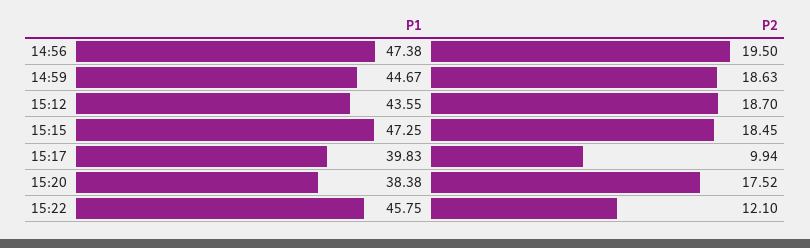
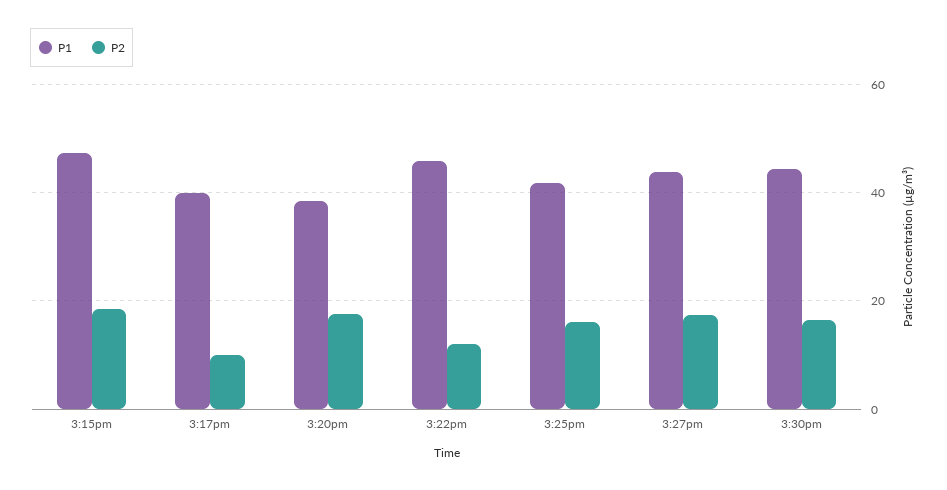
P1, 14:56: 47.38 -> none
P2, 14:56: 19.5 -> none
P1, 14:59: 44.67 -> none
P2, 14:59: 18.63 -> none
P1, 15:12: 43.55 -> none
P2, 15:12: 18.7 -> none
P1, 3:25pm: none -> 42
P2, 3:25pm: none -> 16
P1, 3:27pm: none -> 44
P2, 3:27pm: none -> 18
P1, 3:30pm: none -> 44
P2, 3:30pm: none -> 16

